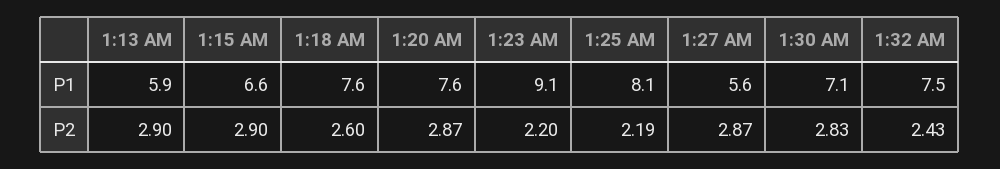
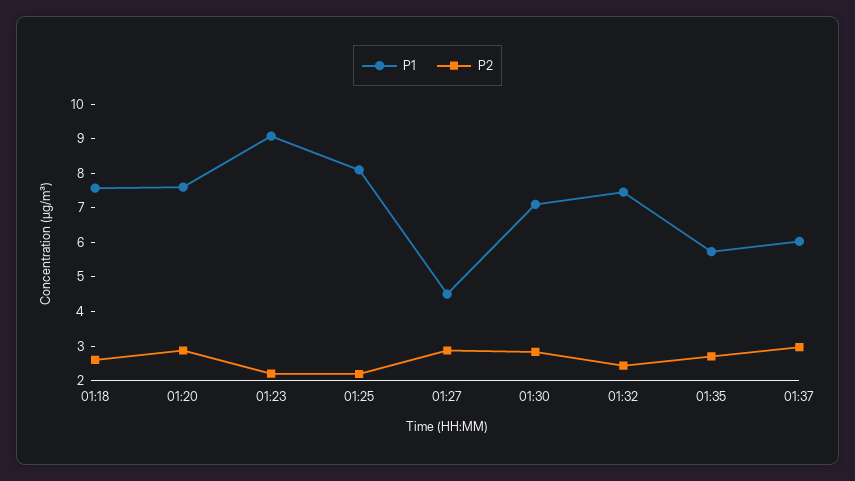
P1, 1:13 AM: 5.9 -> none
P1, 1:15 AM: 6.6 -> none
P1, 1:27 AM: 5.6 -> 4.5
P2, 1:13 AM: 2.9 -> none
P2, 1:15 AM: 2.9 -> none
P1, 01:35: none -> 5.75
P2, 01:35: none -> 2.75
P1, 01:37: none -> 6
P2, 01:37: none -> 3

